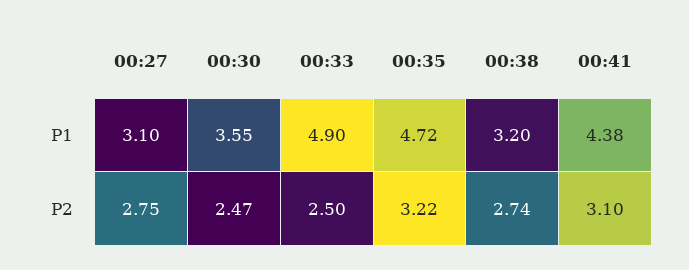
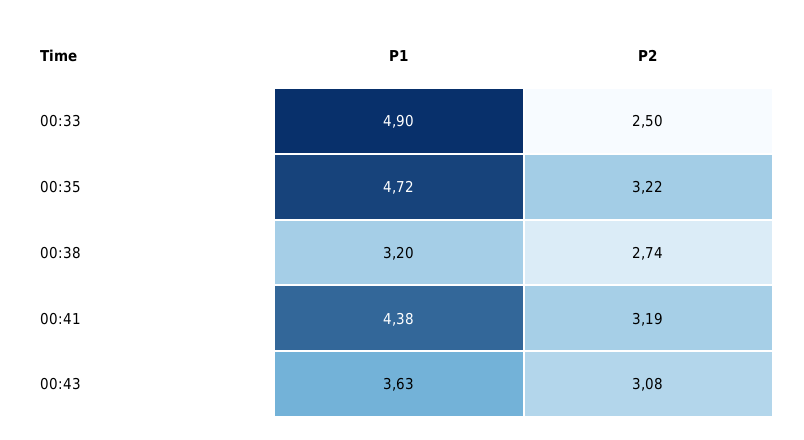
00:27, P1: 3.1 -> none
00:30, P1: 3.55 -> none
00:27, P2: 2.75 -> none
00:30, P2: 2.47 -> none
00:41, P2: 3.1 -> 3.19
00:43, P1: none -> 3.63
00:43, P2: none -> 3.08

